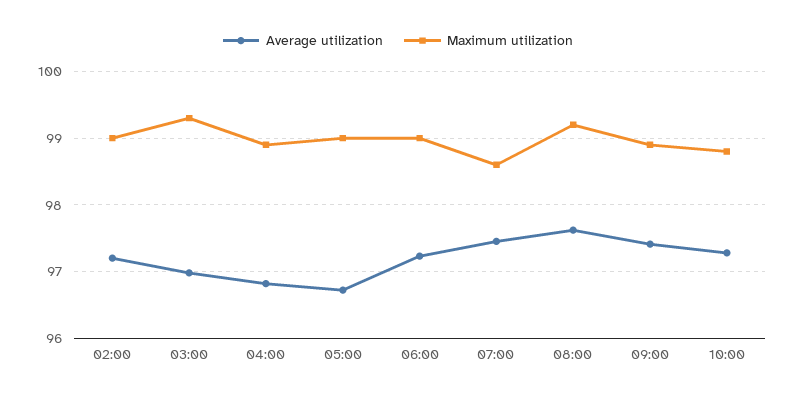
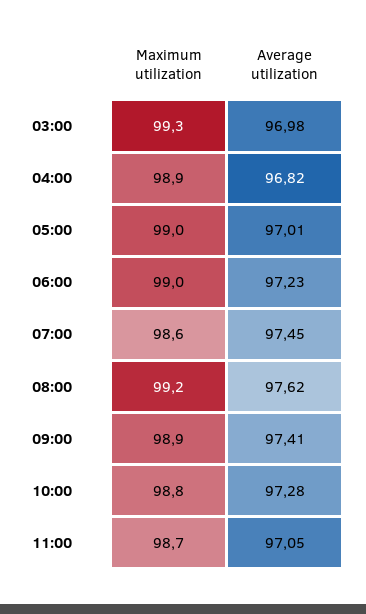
Average utilization, 02:00: 97.2 -> none
Maximum utilization, 02:00: 99 -> none
Average utilization, 05:00: 96.7 -> 97.01
Maximum utilization, 11:00: none -> 98.7
Average utilization, 11:00: none -> 97.05

